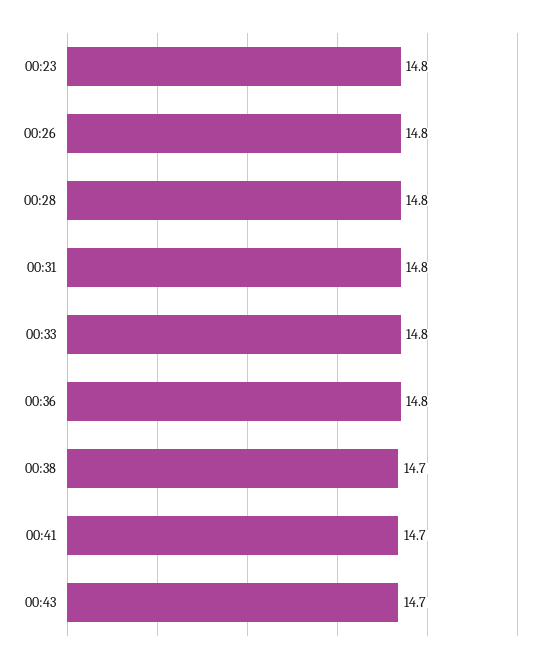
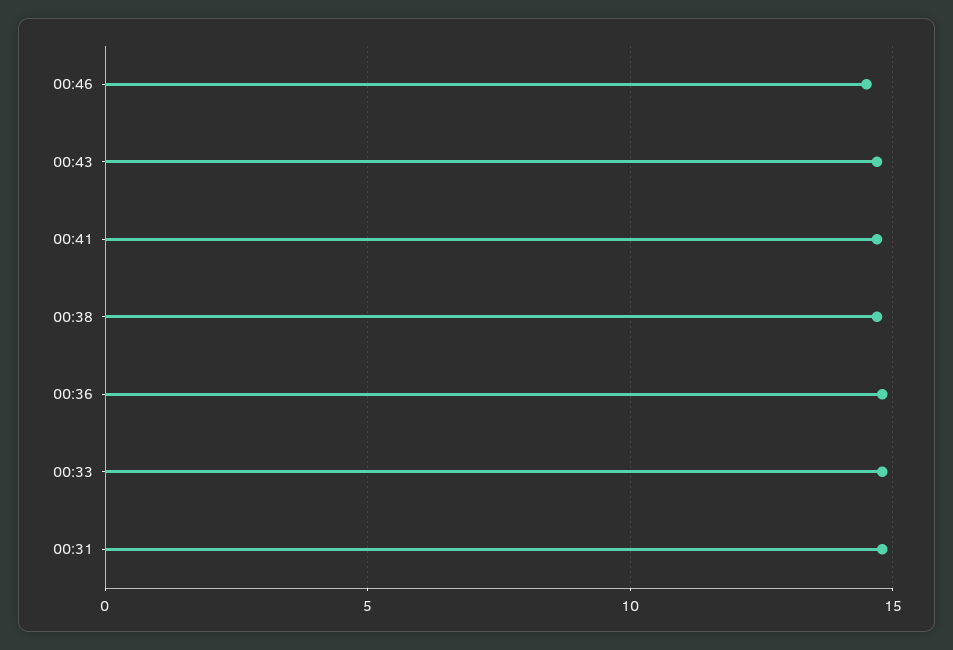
00:23: 14.8 -> none
00:26: 14.8 -> none
00:28: 14.8 -> none
00:46: none -> 14.5

